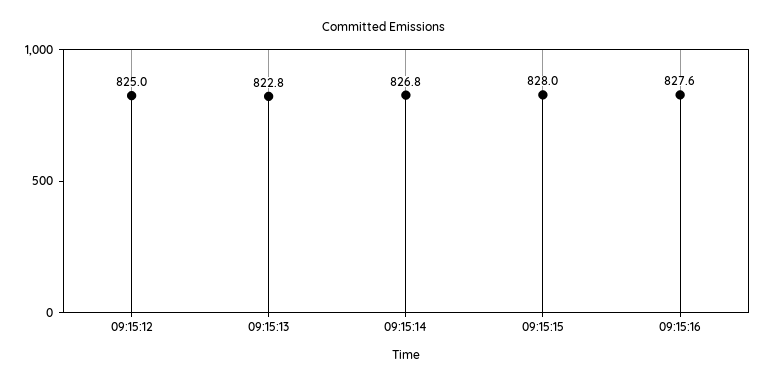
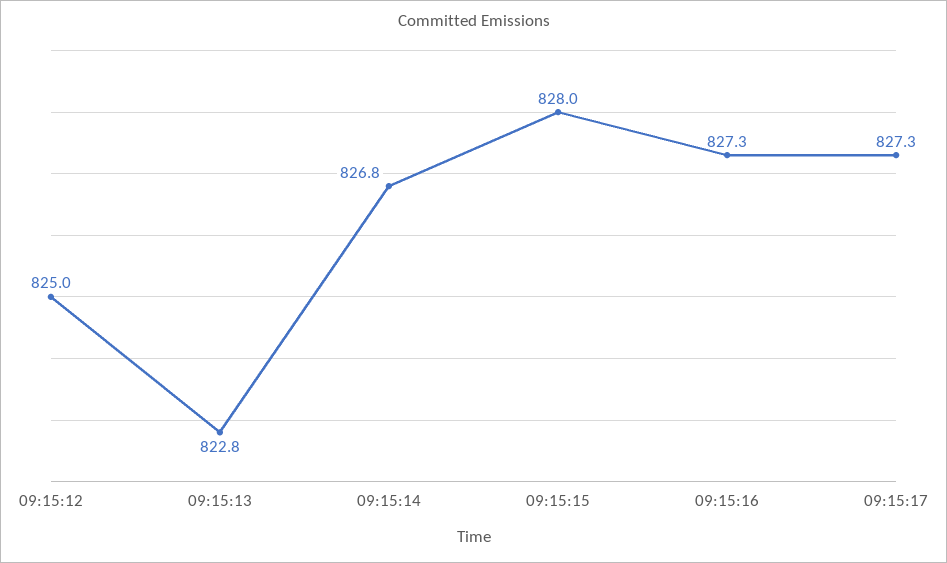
09:15:16: 827.6 -> 827.3
09:15:17: none -> 827.3

